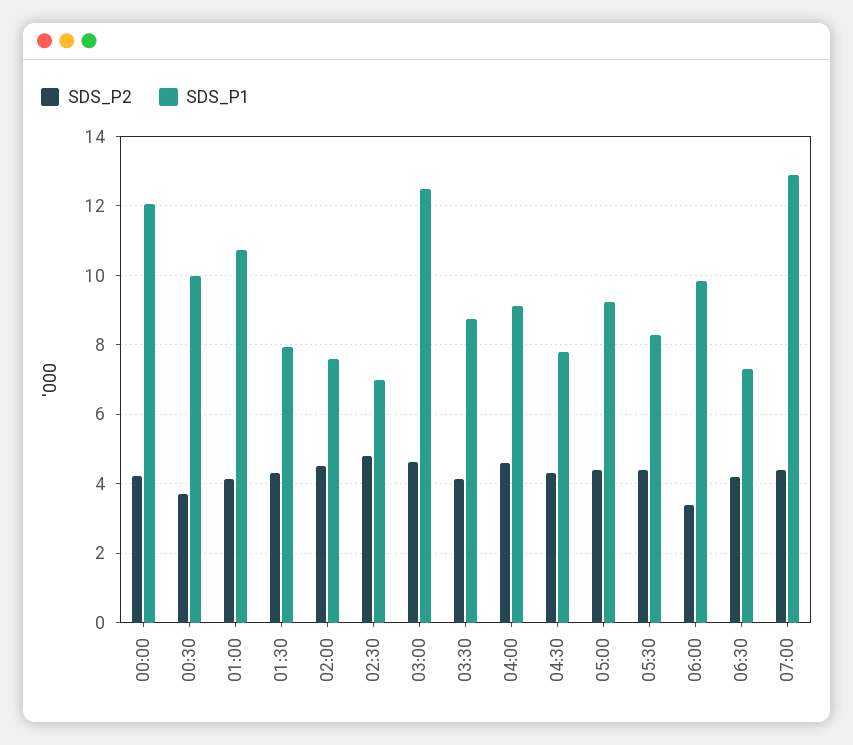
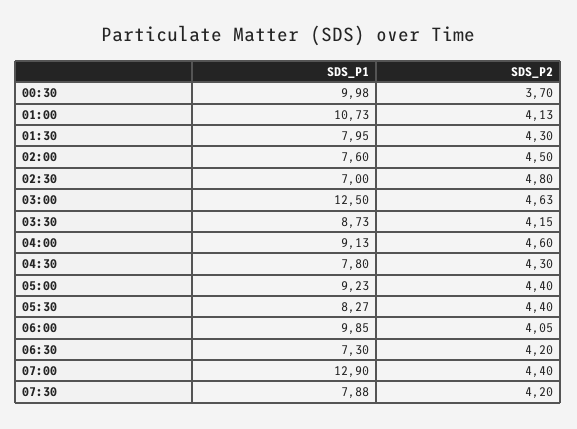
SDS_P2, 00:00: 4.2 -> none
SDS_P1, 00:00: 12 -> none
SDS_P2, 06:00: 3.4 -> 4.05
SDS_P1, 07:30: none -> 7.88
SDS_P2, 07:30: none -> 4.2

